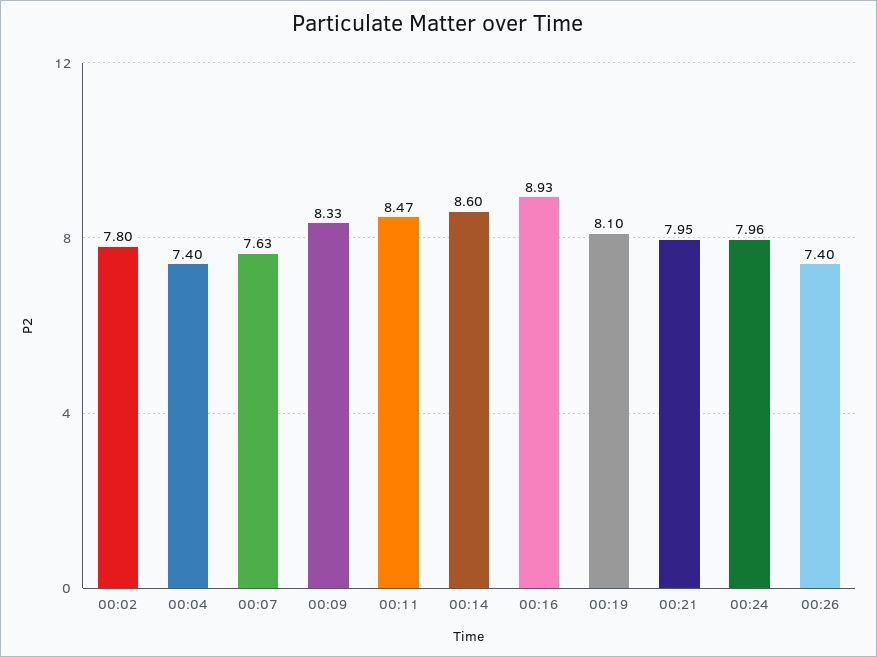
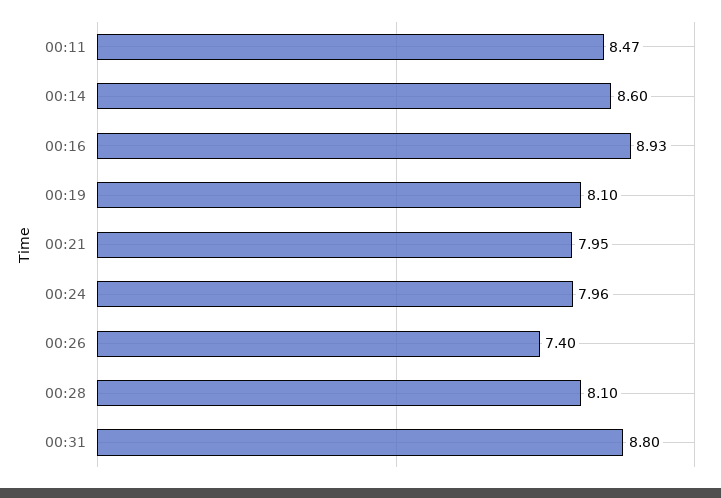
00:02: 7.8 -> none
00:04: 7.4 -> none
00:07: 7.63 -> none
00:09: 8.33 -> none
00:28: none -> 8.1
00:31: none -> 8.8

